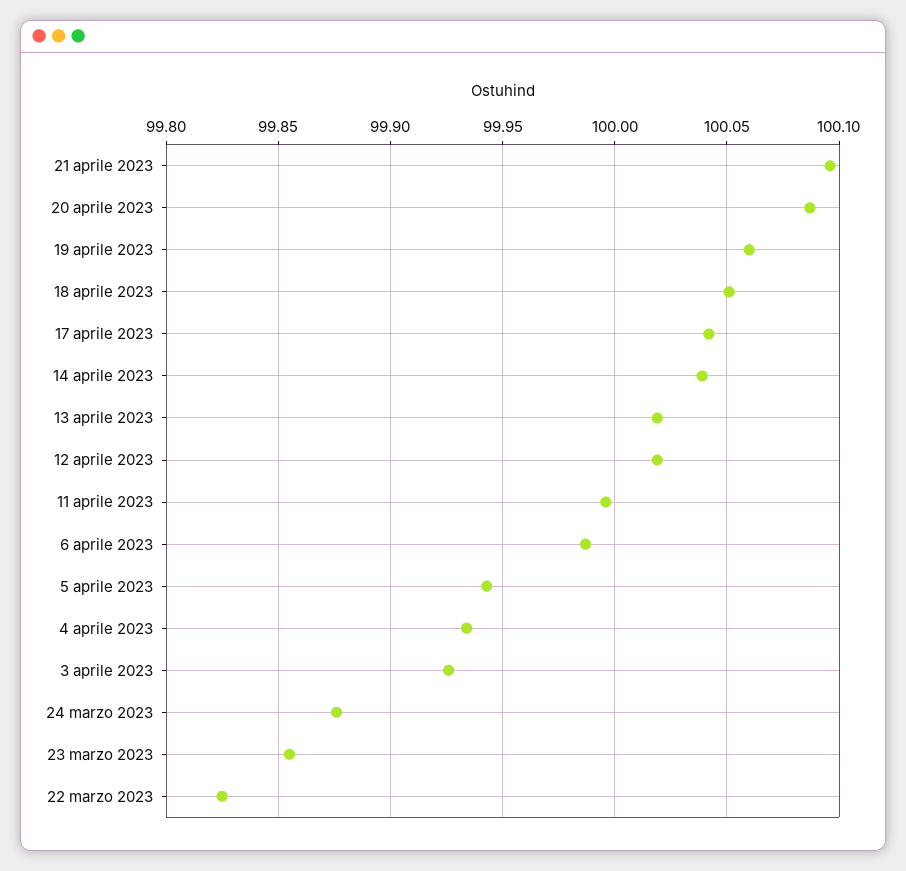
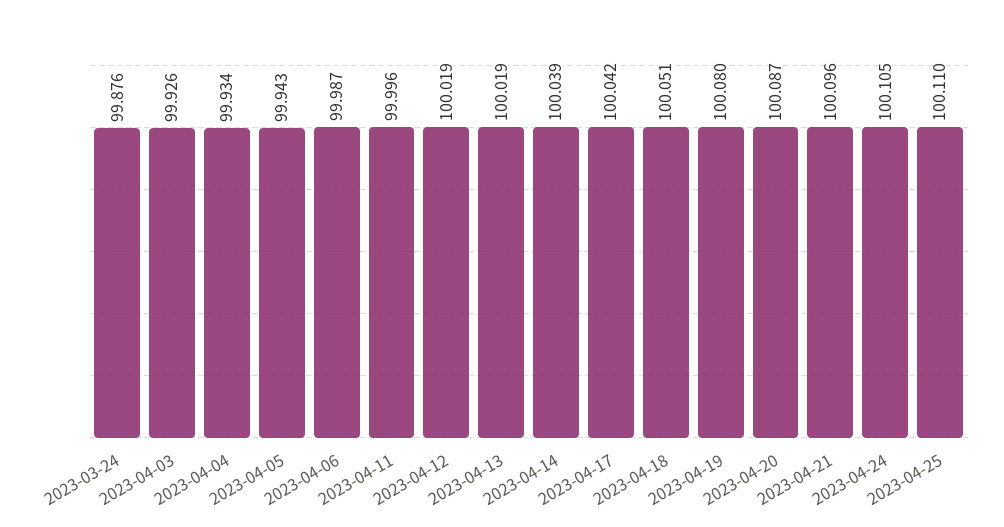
19 aprile 2023: 100.06 -> 100.08
23 marzo 2023: 99.855 -> none
22 marzo 2023: 99.825 -> none
2023-04-24: none -> 100.105
2023-04-25: none -> 100.11

